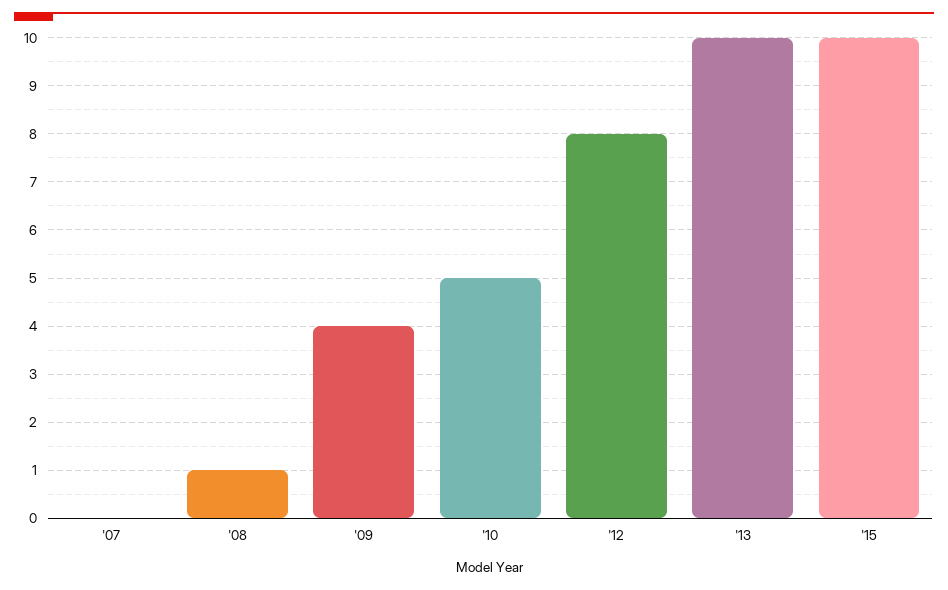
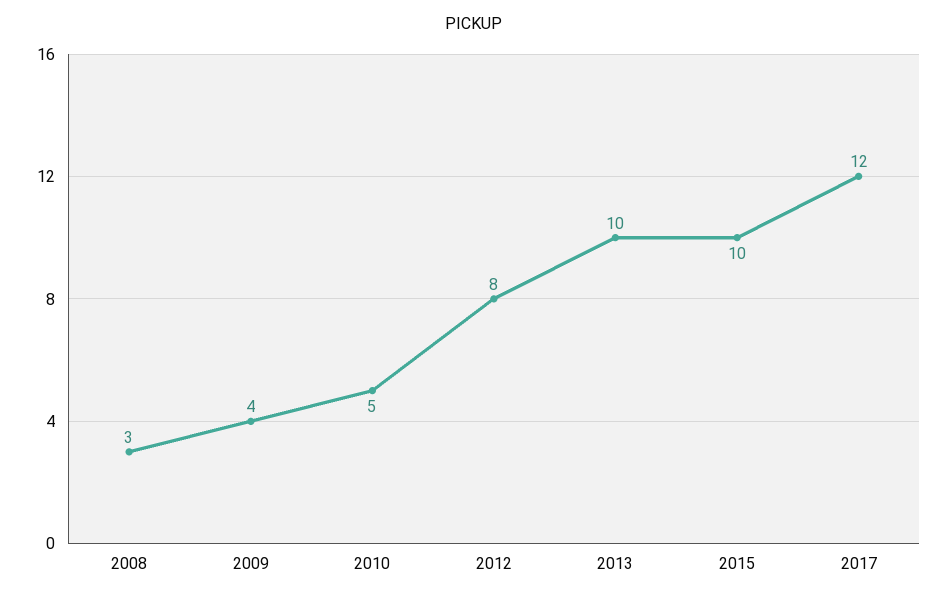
'07: 0 -> none
'08: 1 -> 3
2017: none -> 12

